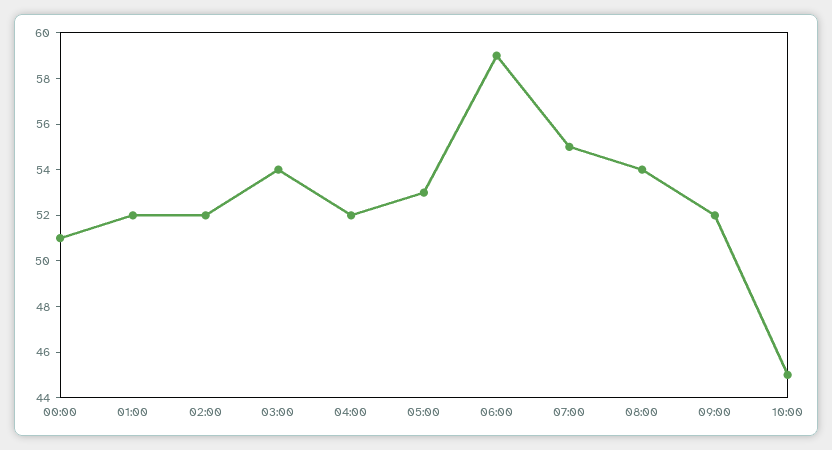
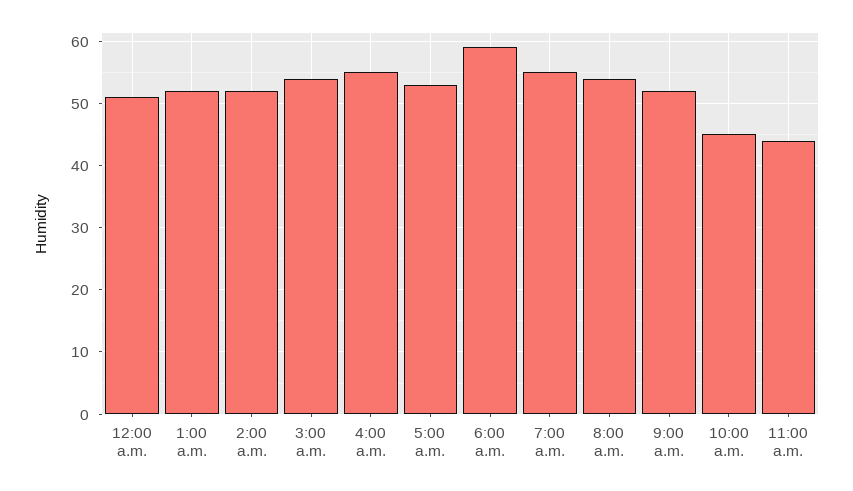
04:00: 52 -> 55
11:00 a.m.: none -> 44

